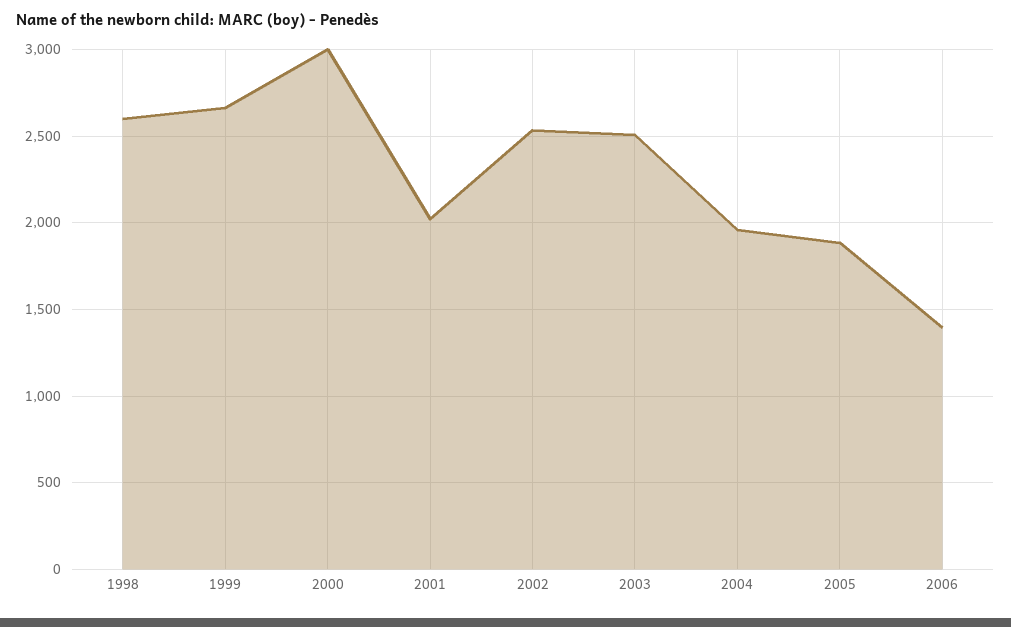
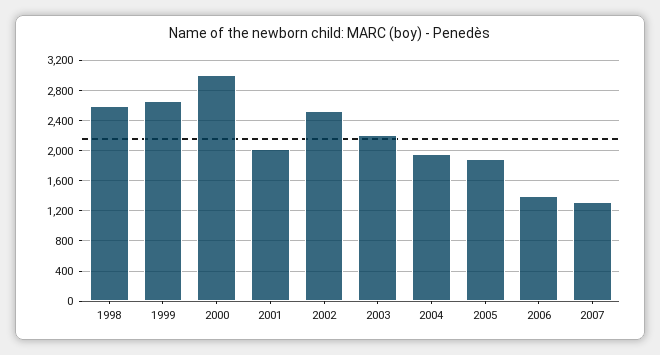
2003: 2500 -> 2200
2007: none -> 1300

